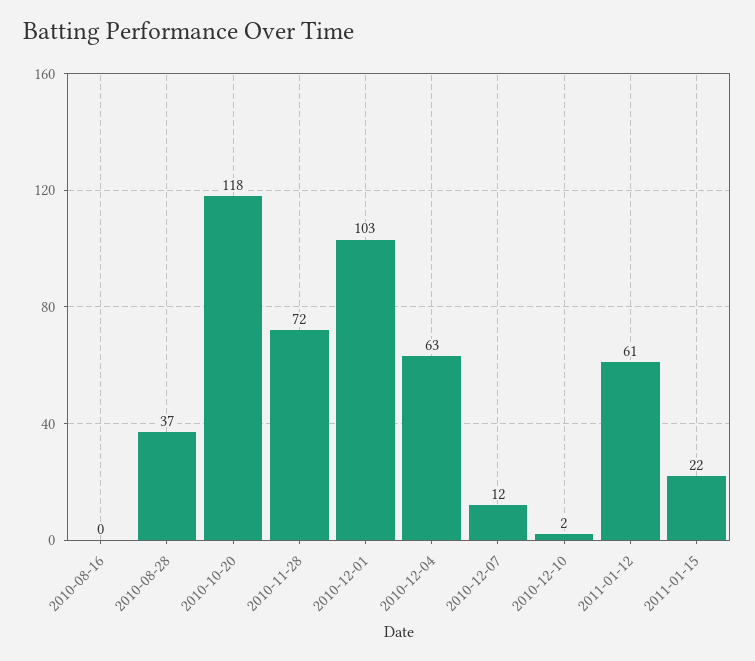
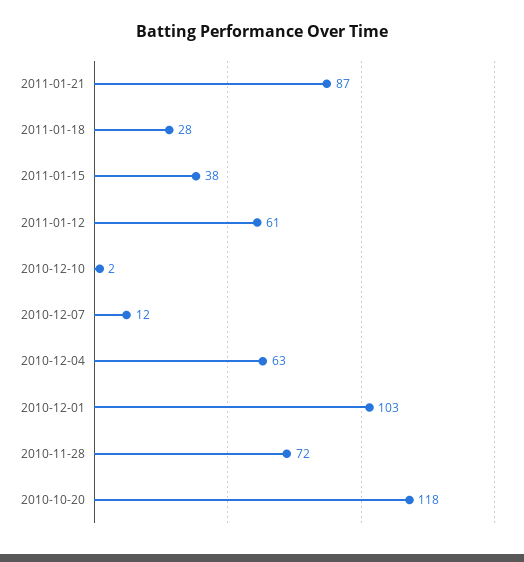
2010-08-16: 0 -> none
2010-08-28: 37 -> none
2011-01-15: 22 -> 38
2011-01-21: none -> 87
2011-01-18: none -> 28

